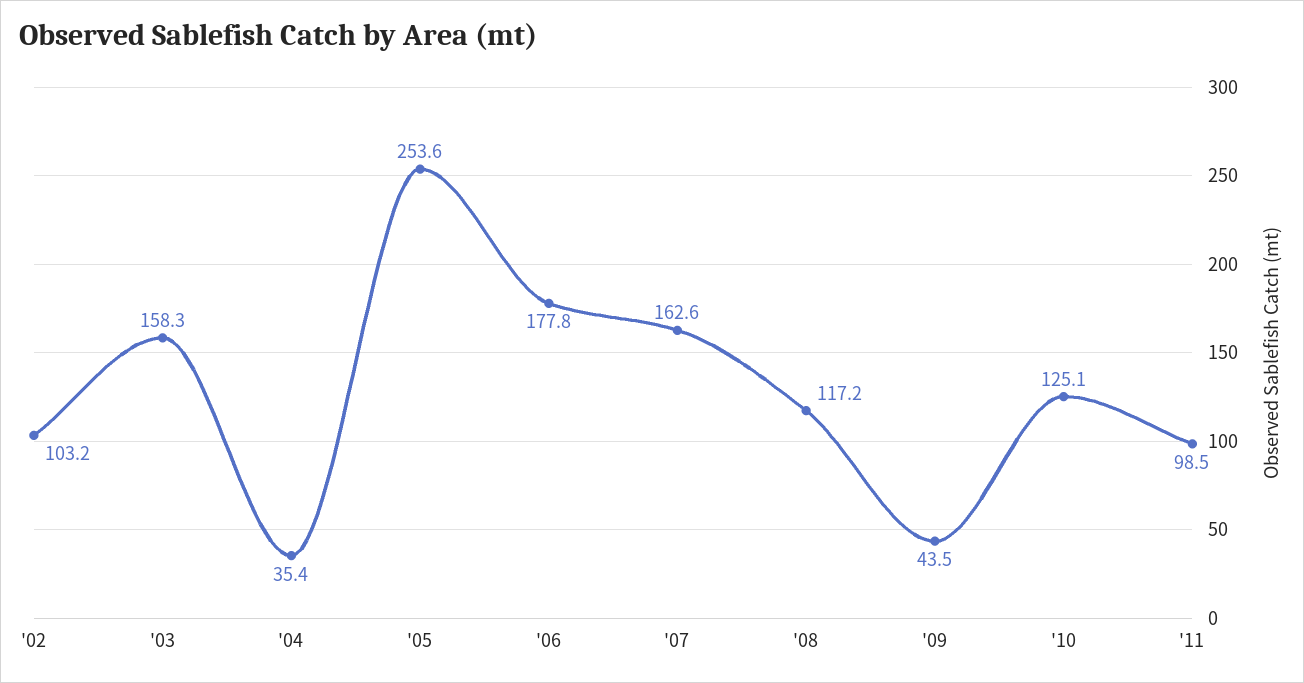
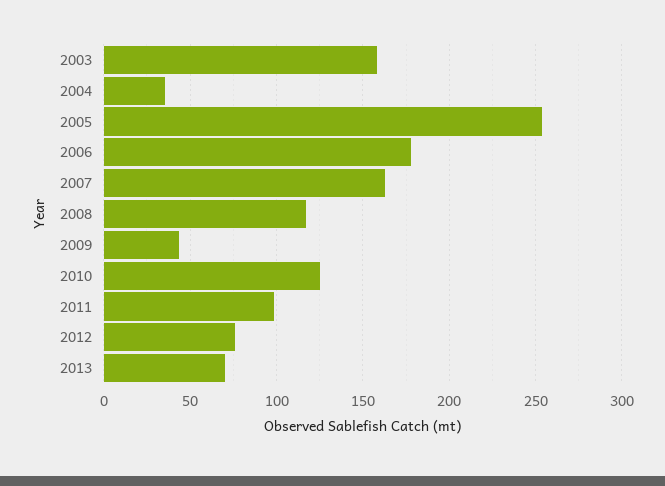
'02: 103.2 -> none
2012: none -> 75
2013: none -> 70

